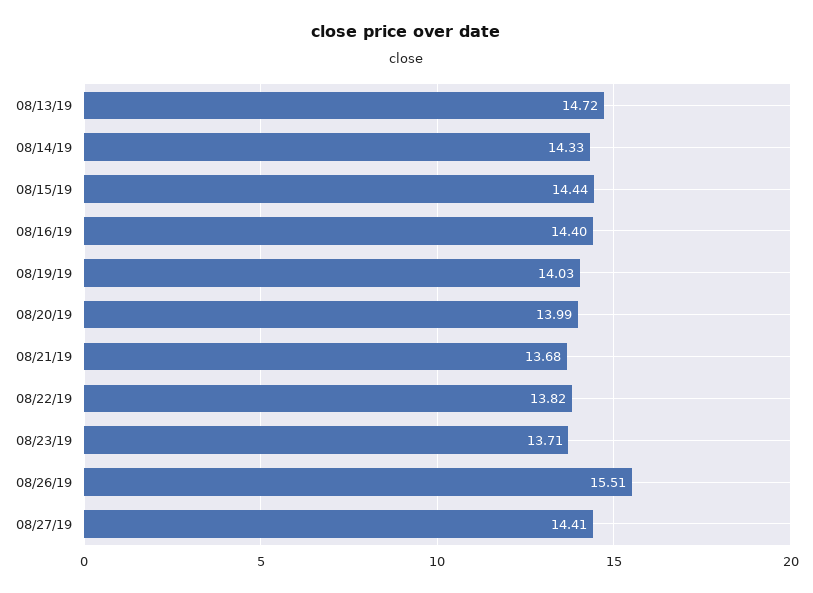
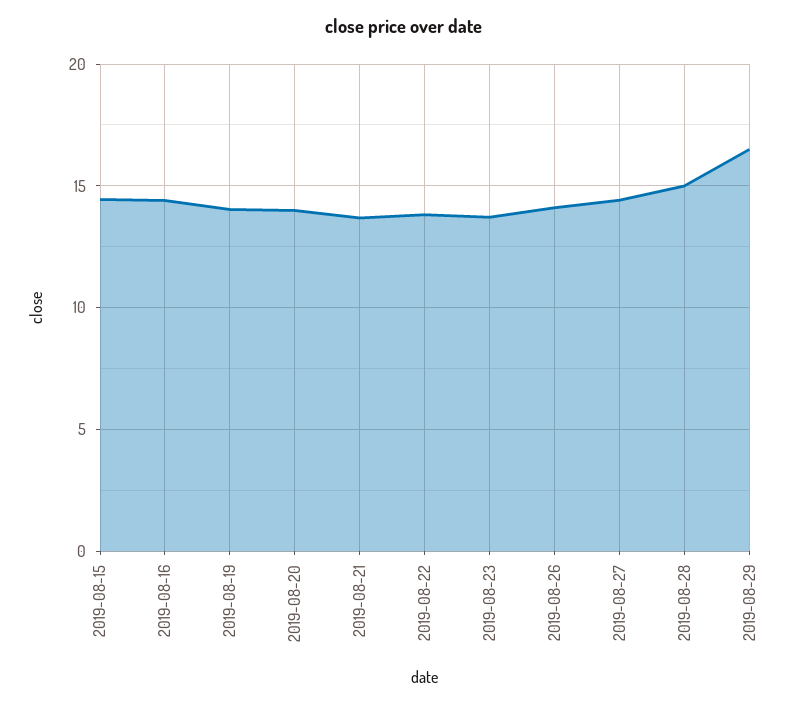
08/13/19: 14.72 -> none
08/14/19: 14.33 -> none
08/26/19: 15.51 -> 14
2019-08-28: none -> 15
2019-08-29: none -> 16.5

